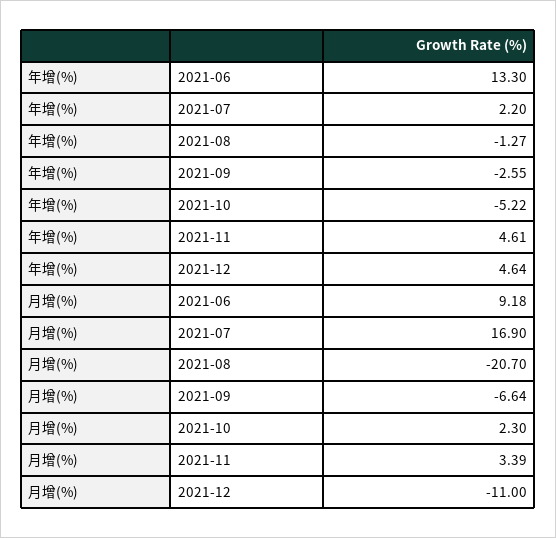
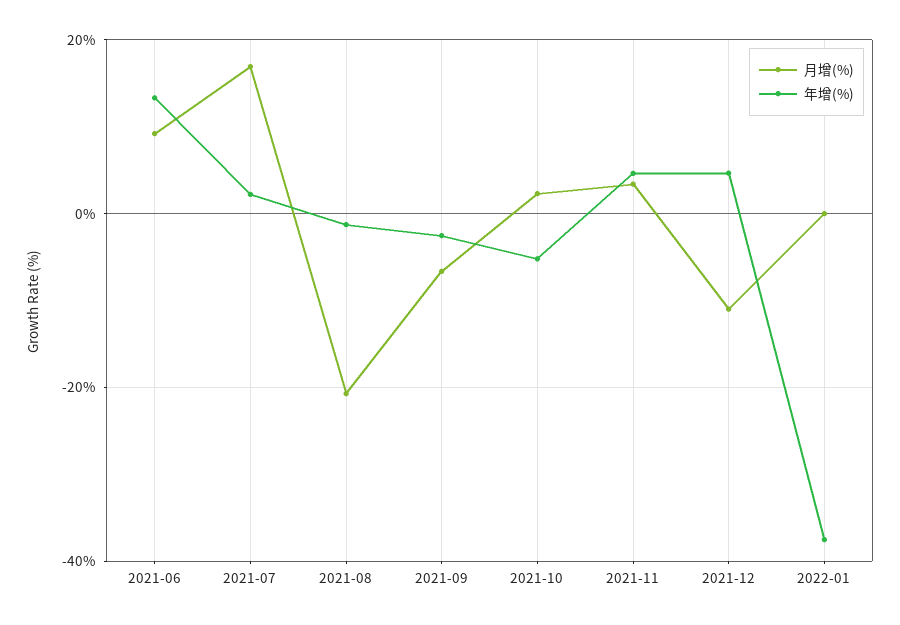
月增(%), 2022-01: none -> 0
年增(%), 2022-01: none -> -38

